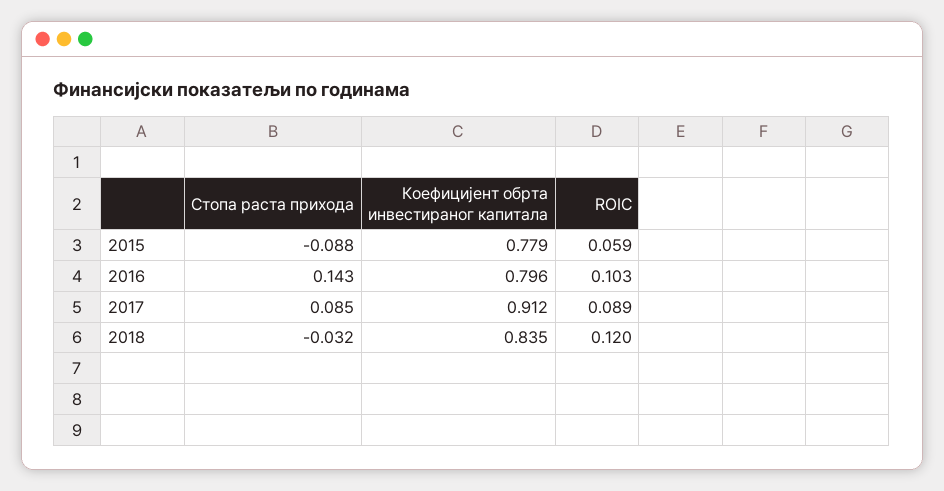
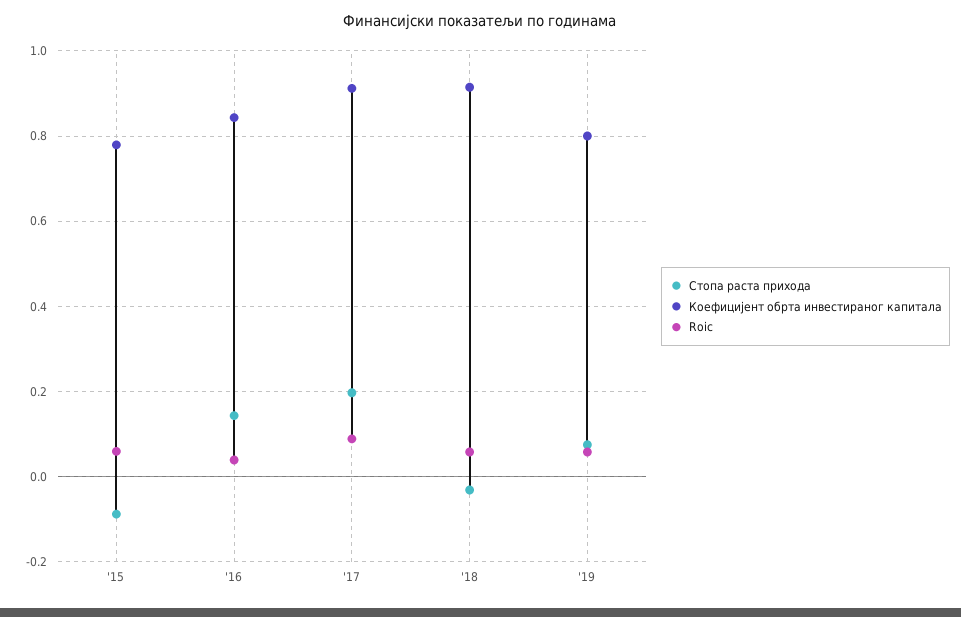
Коефицијент обрта инвестираног капитала, 2016: 0.796 -> 0.84
ROIC, 2016: 0.103 -> 0.04
Стопа раста прихода, 2017: 0.085 -> 0.2
Коефицијент обрта инвестираног капитала, 2018: 0.835 -> 0.92
ROIC, 2018: 0.12 -> 0.06
Стопа раста прихода, '19: none -> 0.08
Коефицијент обрта инвестираног капитала, '19: none -> 0.8
ROIC, '19: none -> 0.06

